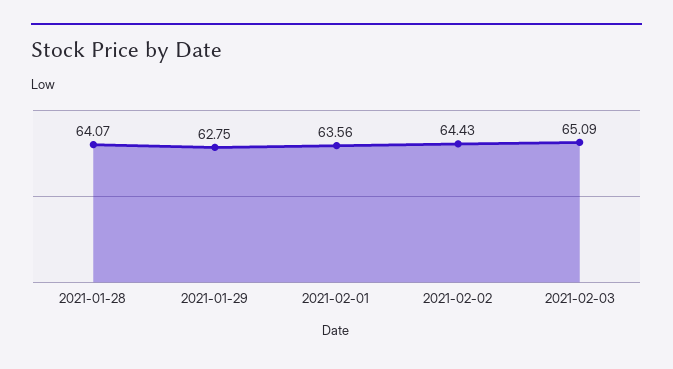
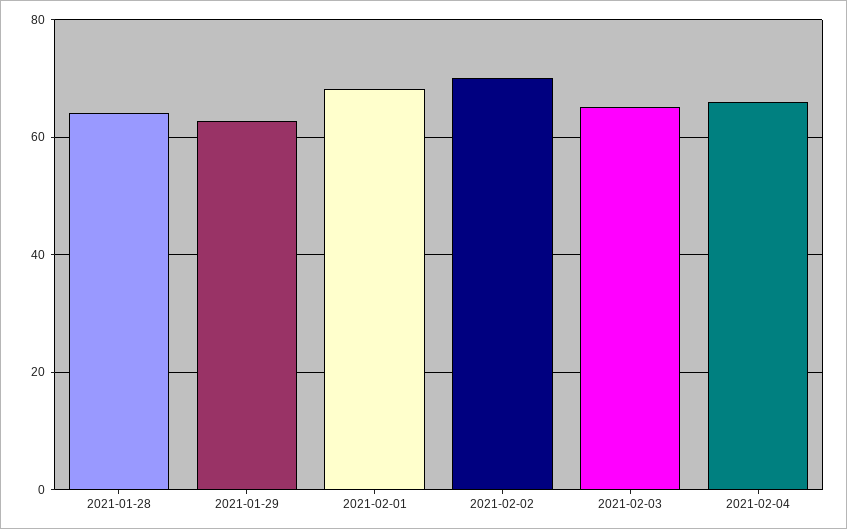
2021-02-01: 63.56 -> 68
2021-02-02: 64.43 -> 70
2021-02-04: none -> 66

